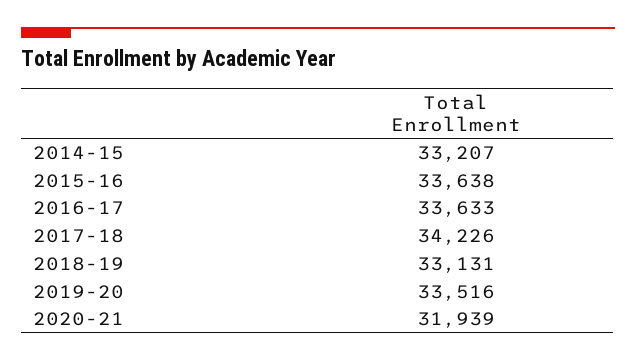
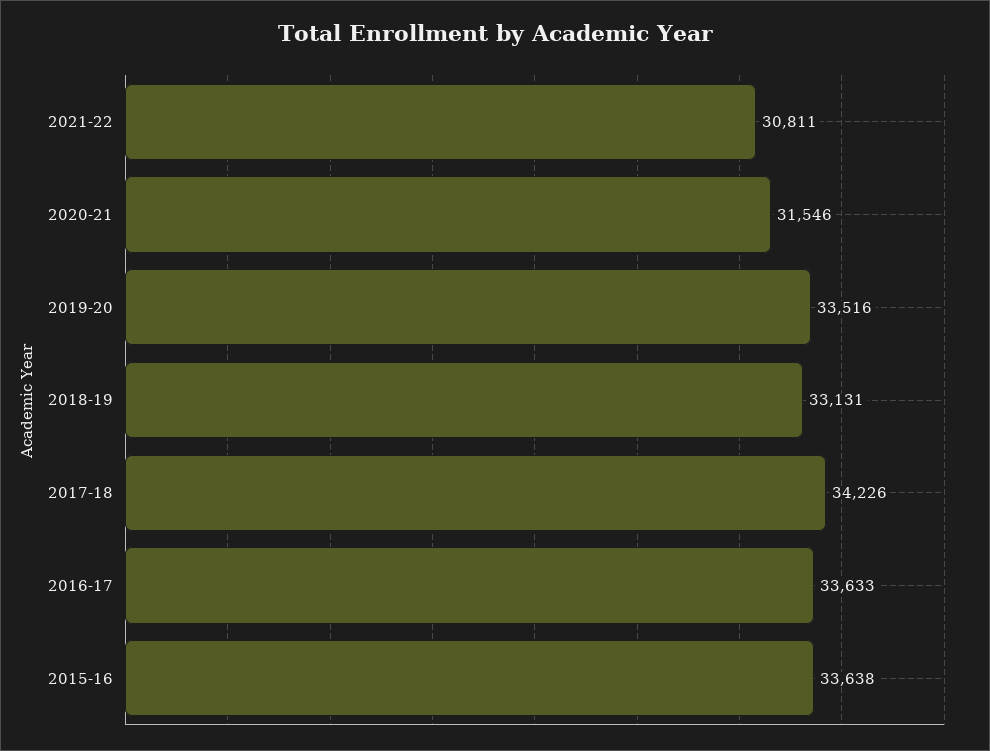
2014-15: 33207 -> none
2020-21: 31939 -> 31546
2021-22: none -> 30811

